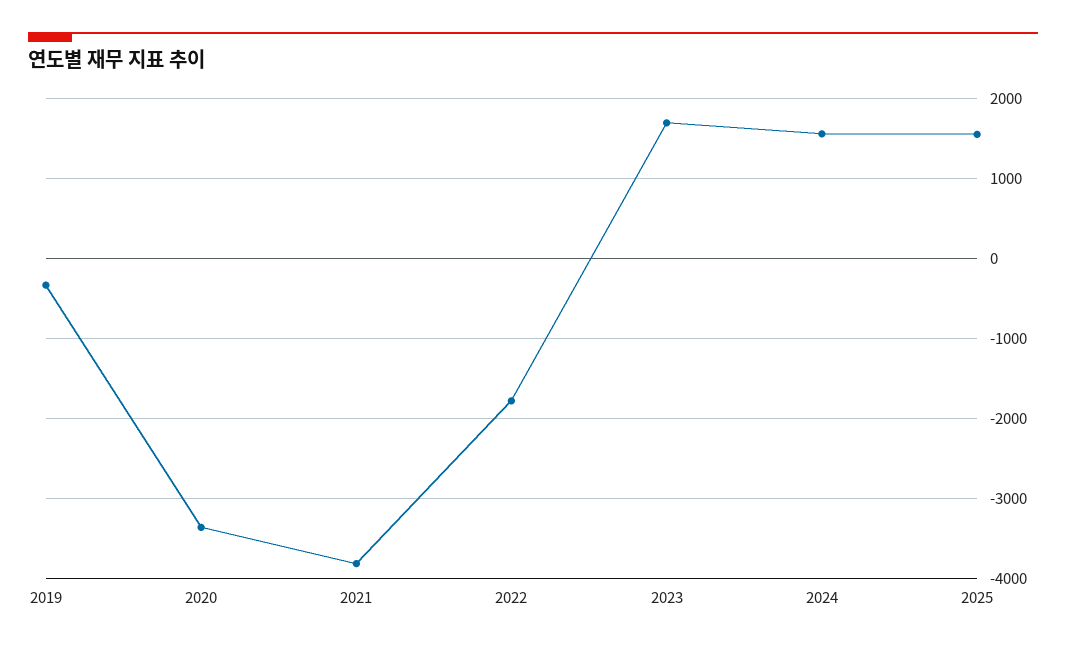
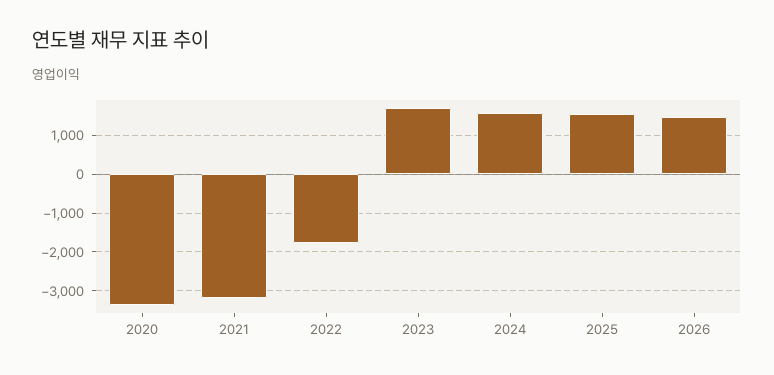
2019: -300 -> none
2021: -3800 -> -3200
2026: none -> 1400

